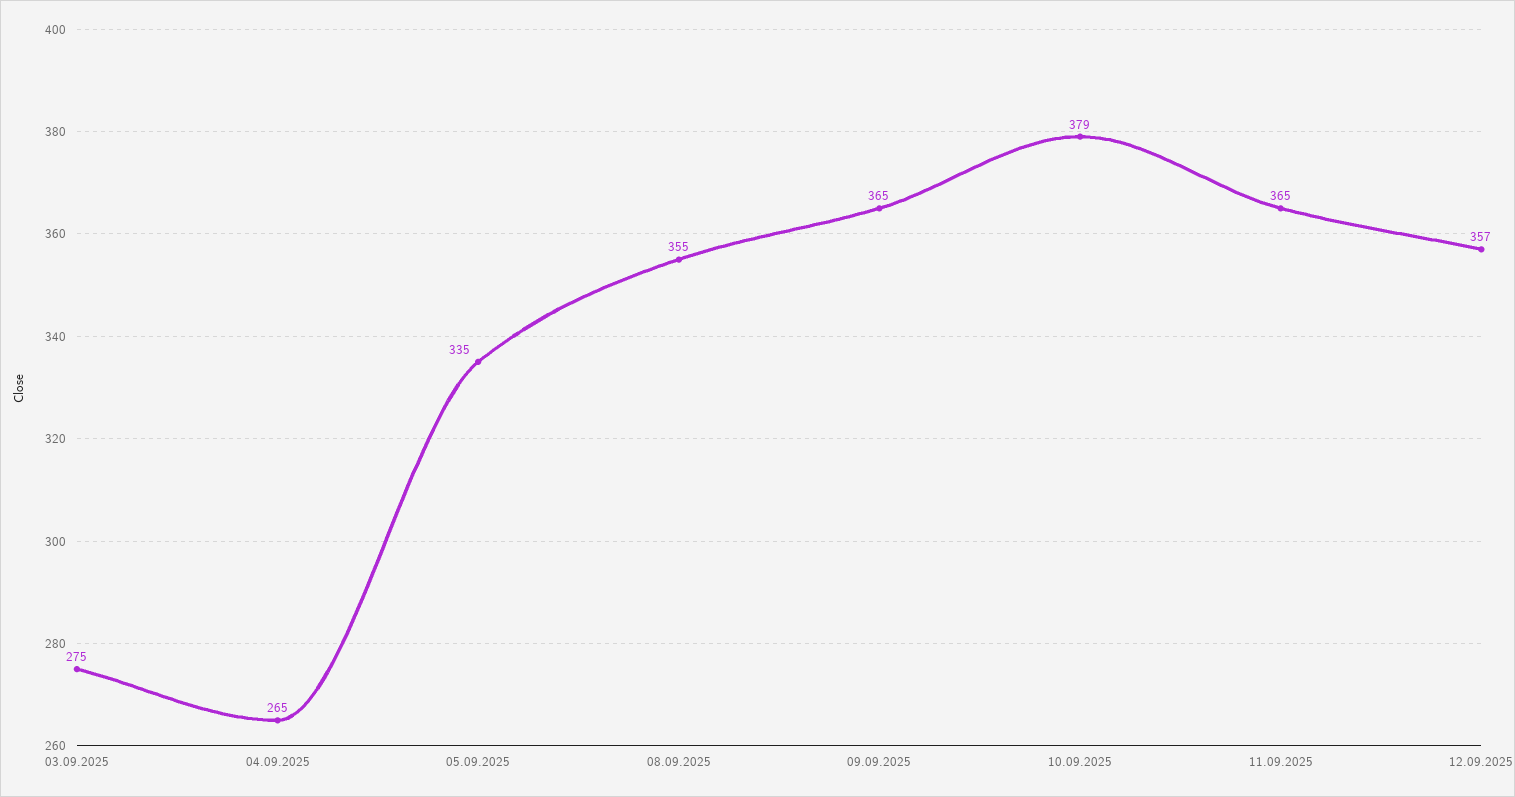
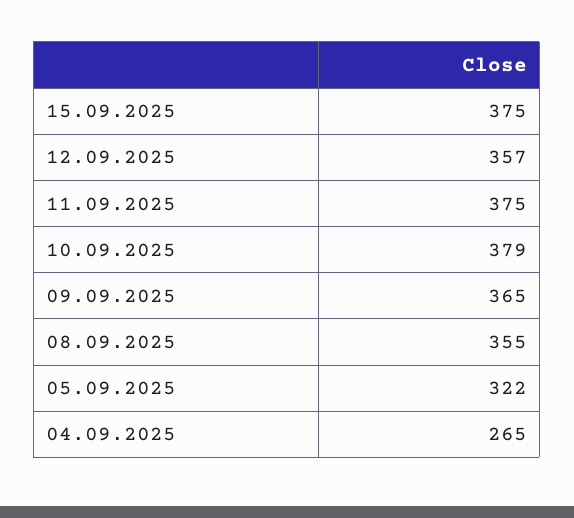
03.09.2025: 275 -> none
05.09.2025: 335 -> 322
11.09.2025: 365 -> 375
15.09.2025: none -> 375

